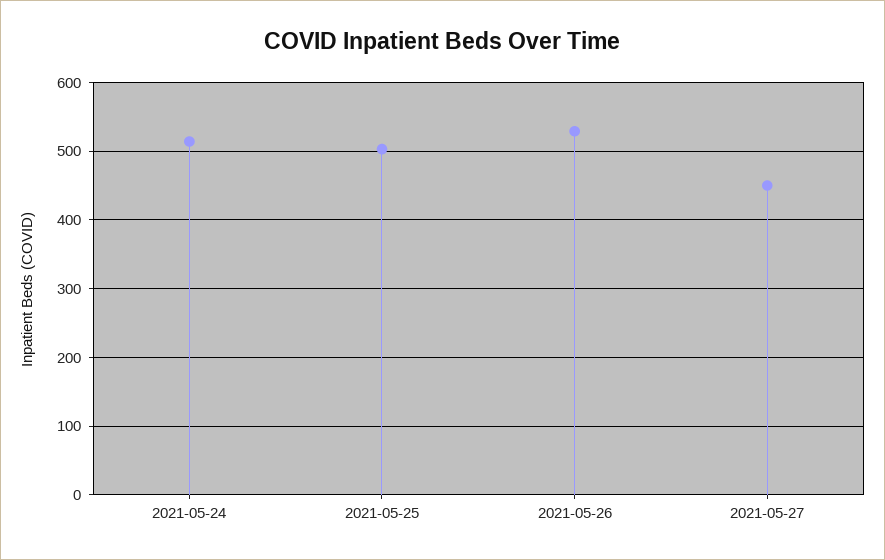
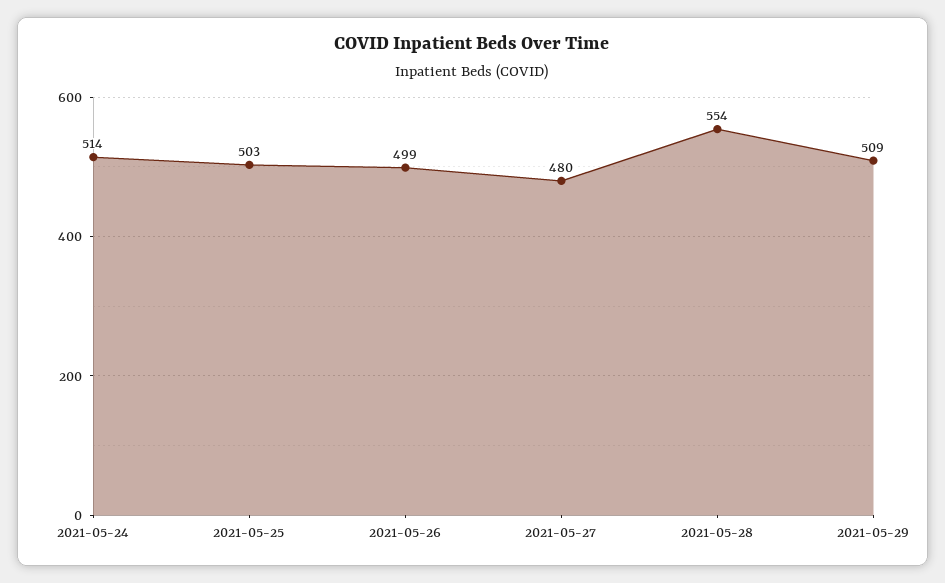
2021-05-26: 530 -> 499
2021-05-27: 450 -> 480
2021-05-28: none -> 554
2021-05-29: none -> 509

